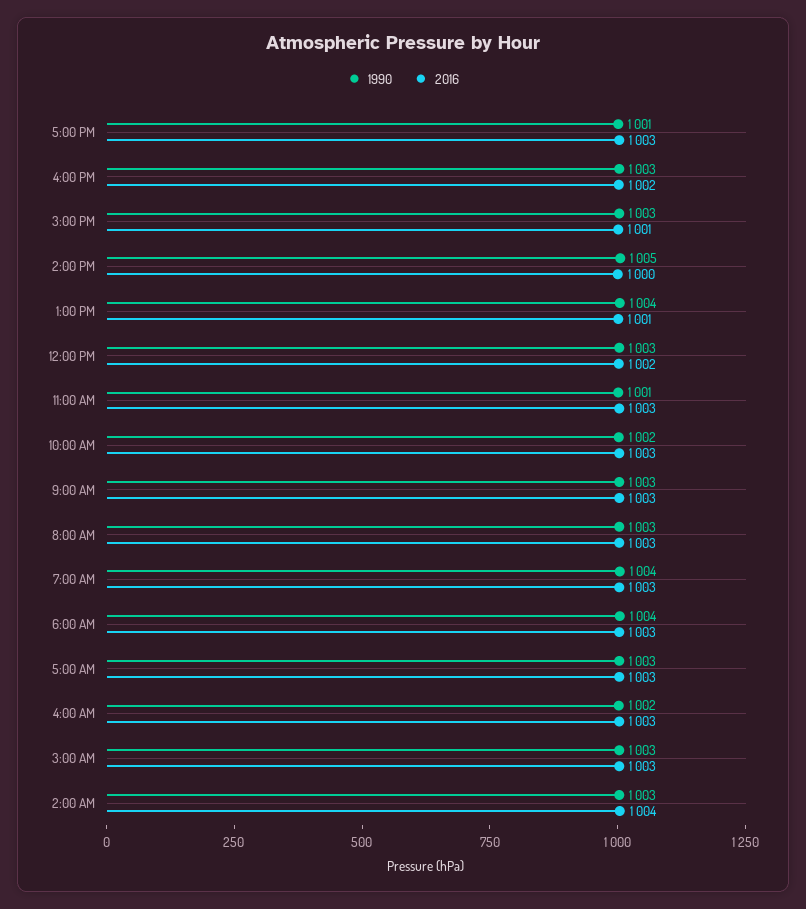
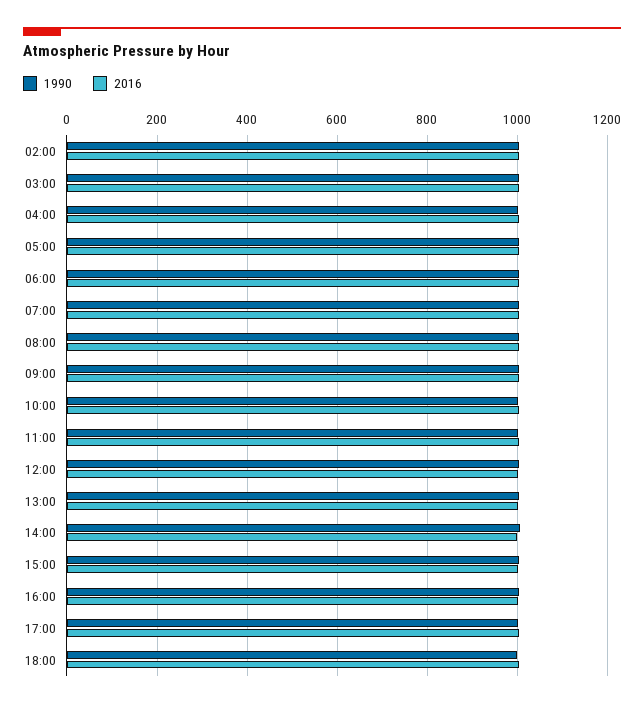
1990, 18:00: none -> 1000
2016, 18:00: none -> 1000

